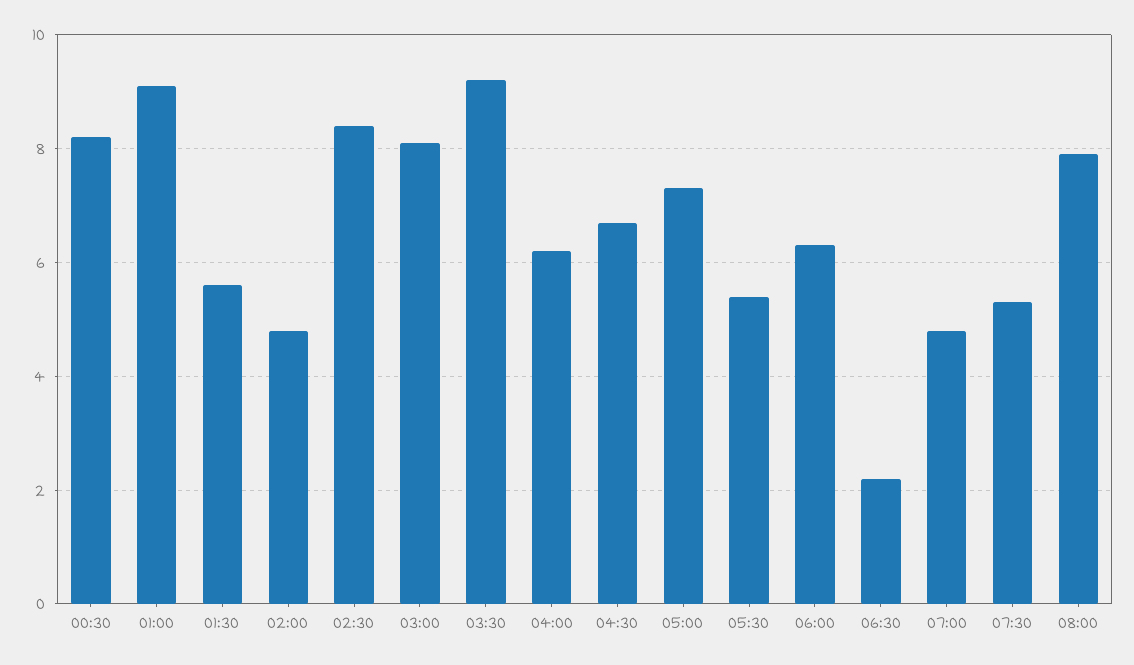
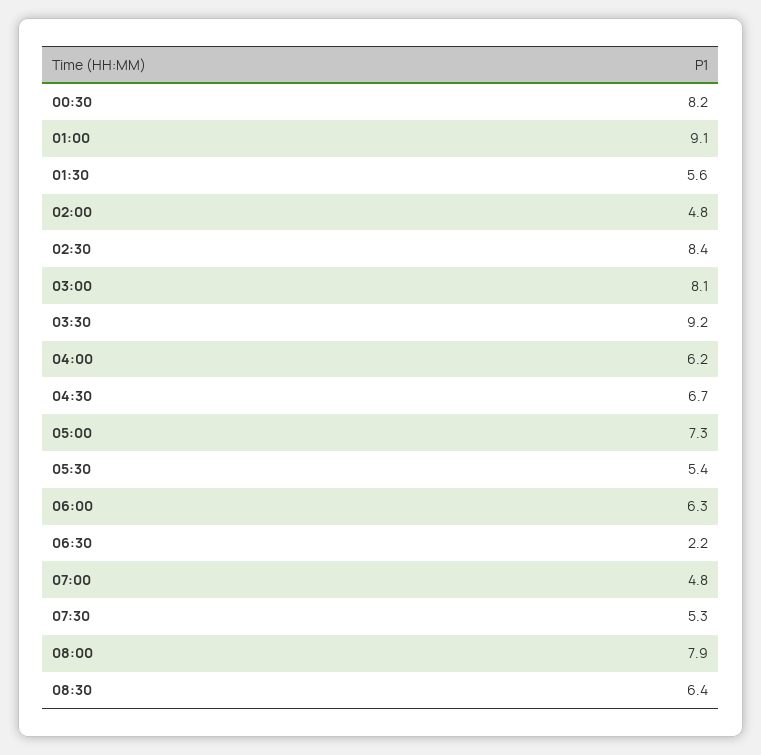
08:30: none -> 6.4

